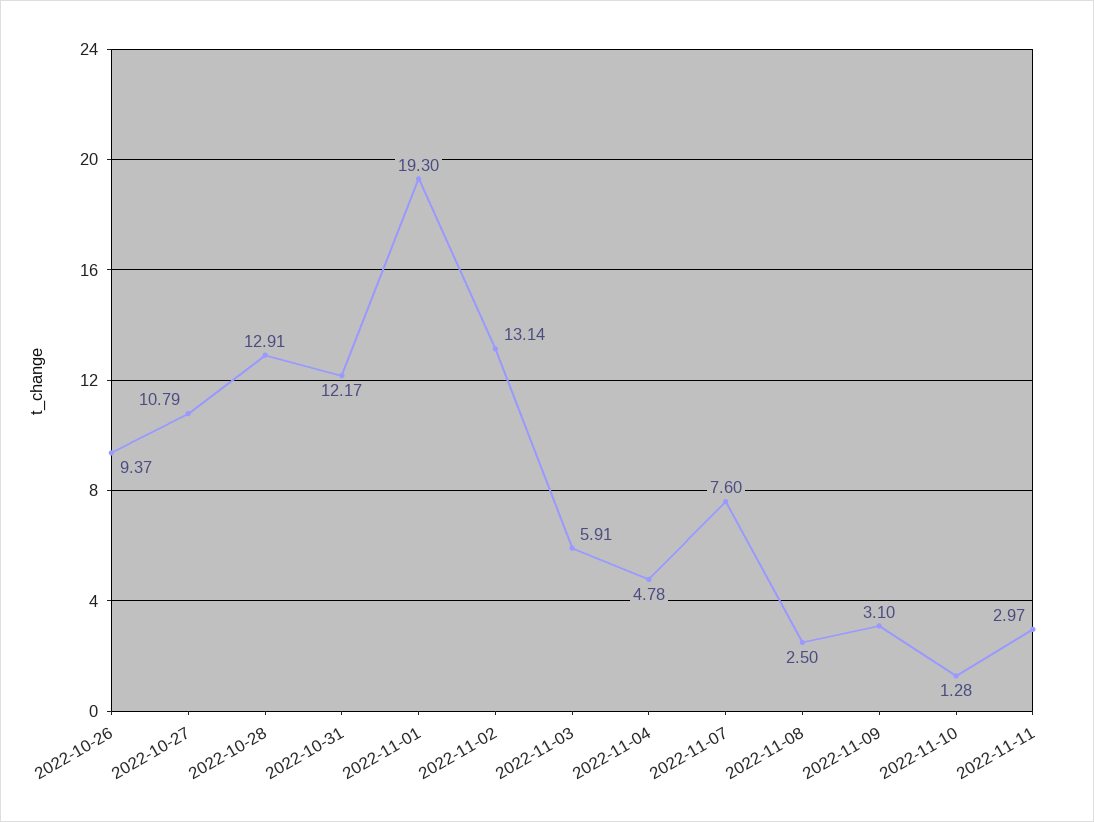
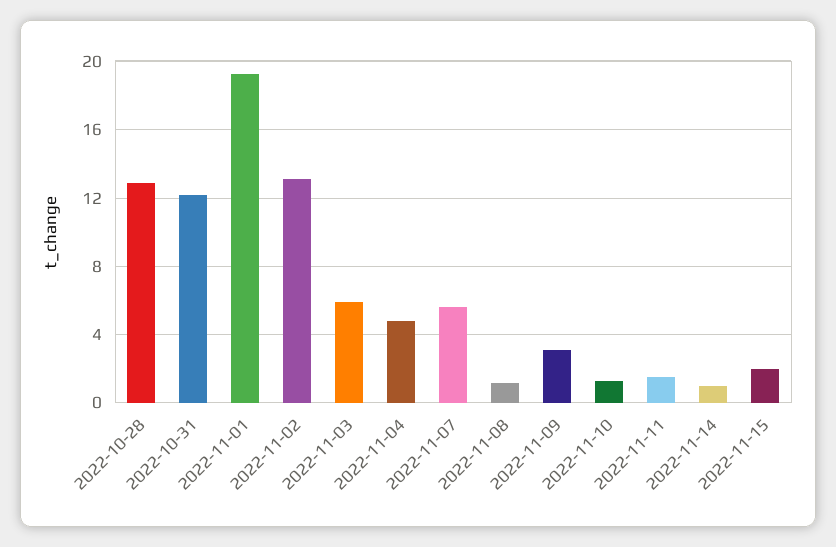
2022-10-26: 9.37 -> none
2022-10-27: 10.79 -> none
2022-11-07: 7.6 -> 5.5
2022-11-08: 2.5 -> 1
2022-11-11: 2.97 -> 1.5
2022-11-14: none -> 1
2022-11-15: none -> 2

